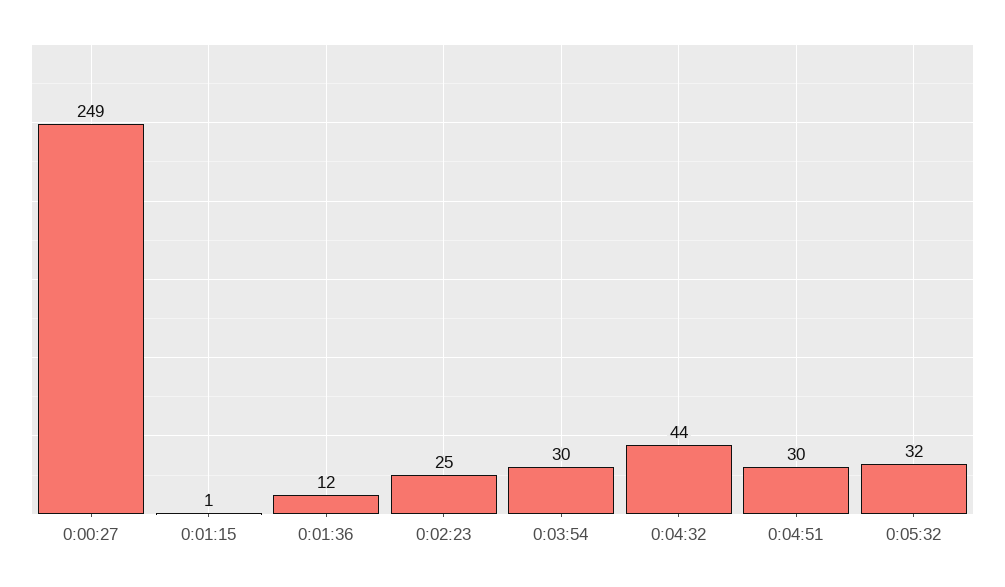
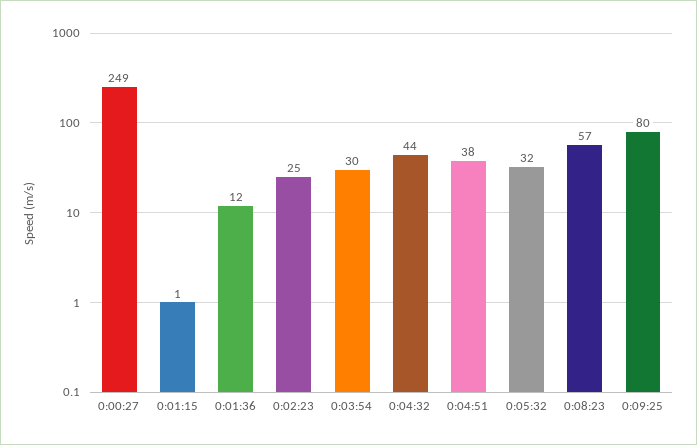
0:04:51: 30 -> 38
0:08:23: none -> 57
0:09:25: none -> 80

